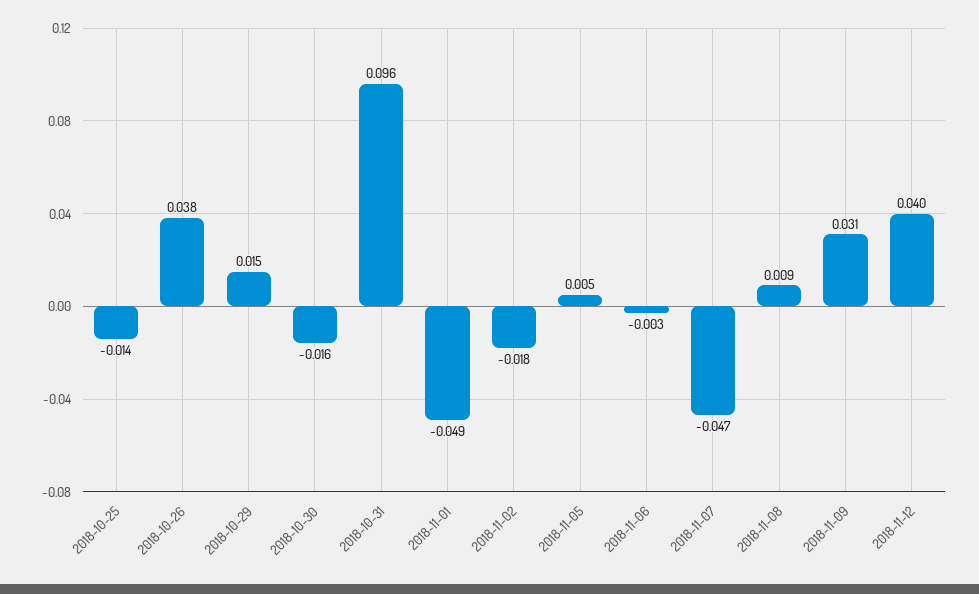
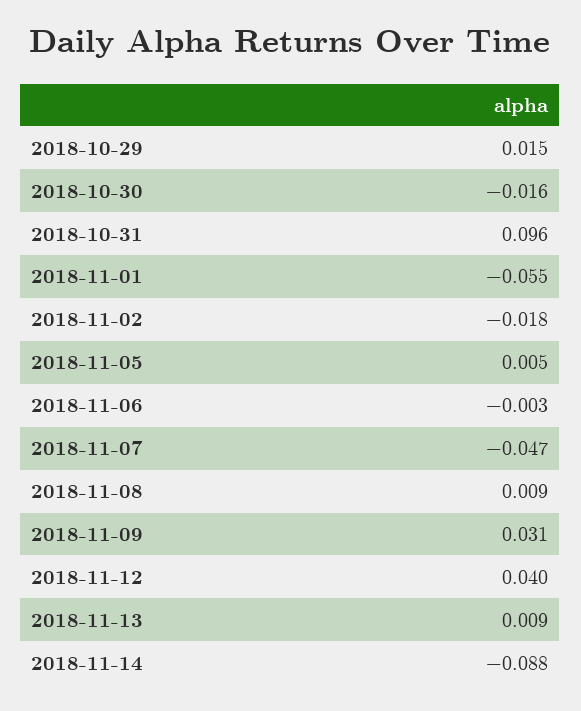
2018-10-25: -0.014 -> none
2018-10-26: 0.038 -> none
2018-11-01: -0.049 -> -0.055
2018-11-13: none -> 0.009
2018-11-14: none -> -0.088

